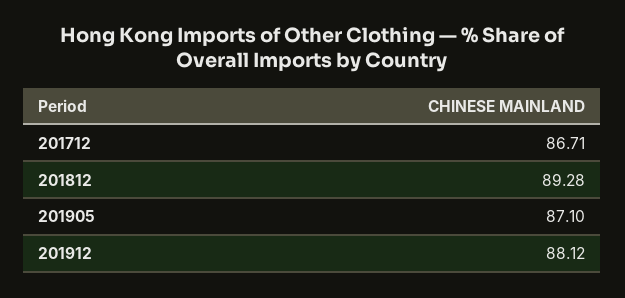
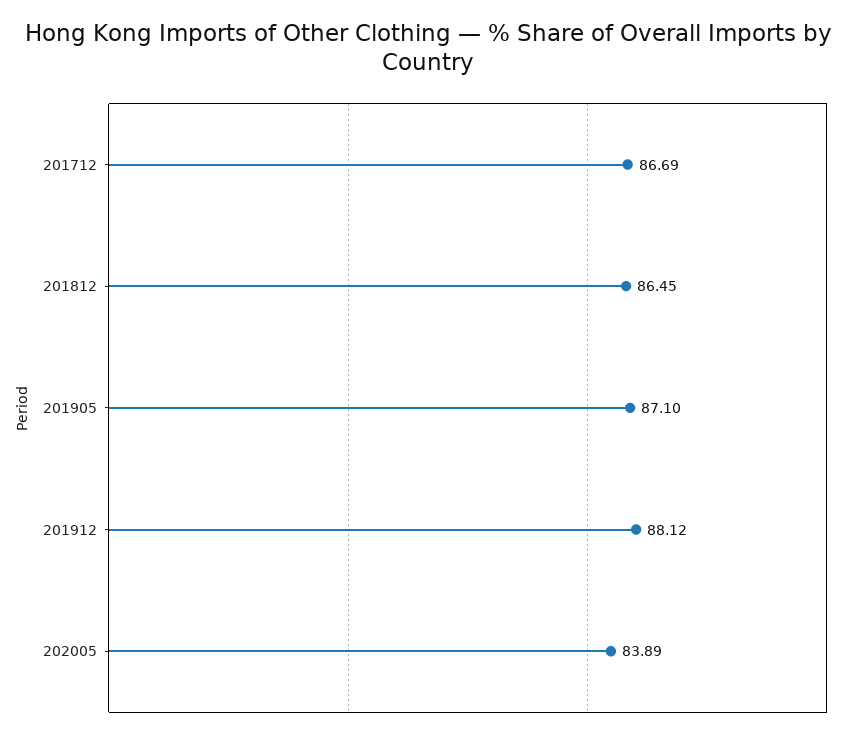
201712: 86.71 -> 86.69
201812: 89.28 -> 86.45
202005: none -> 83.89

